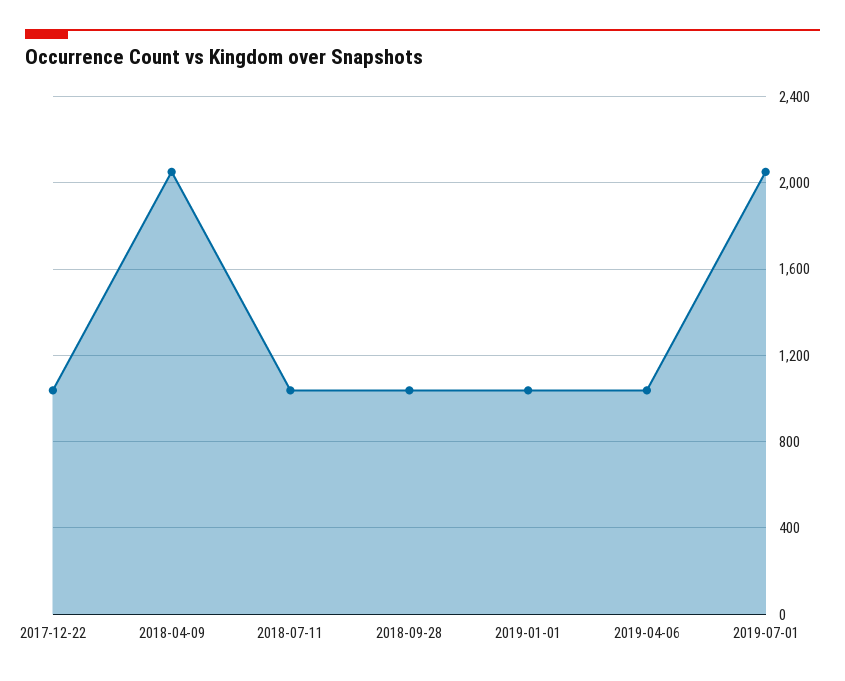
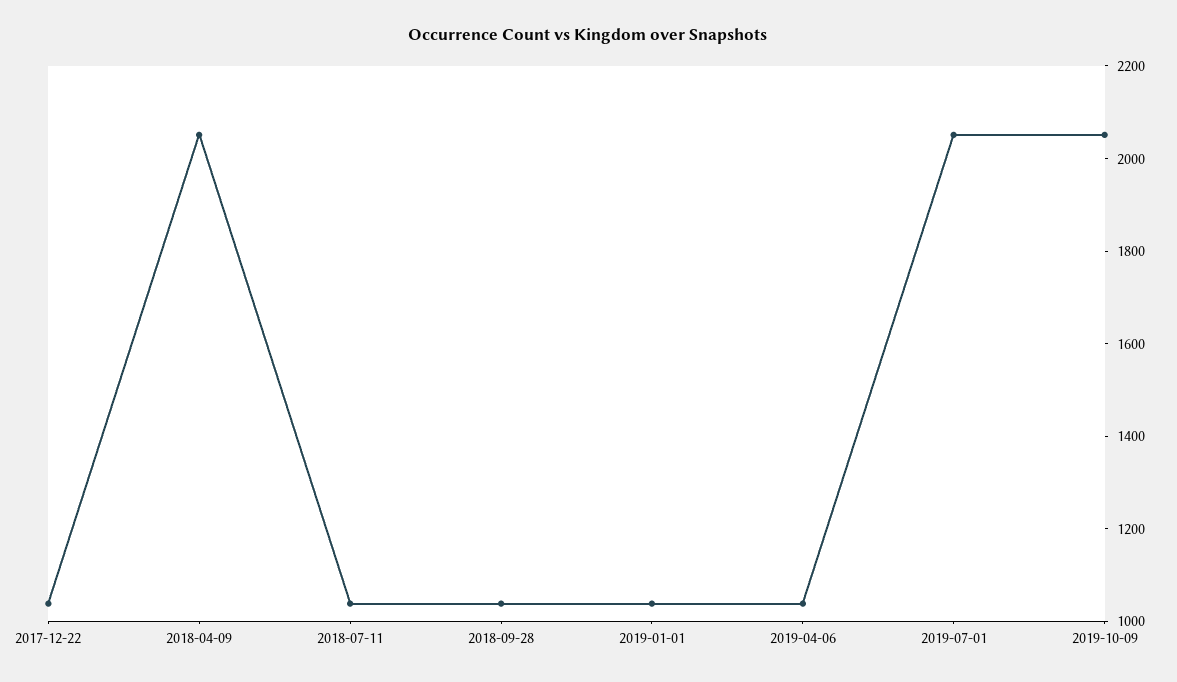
2019-10-09: none -> 2050

